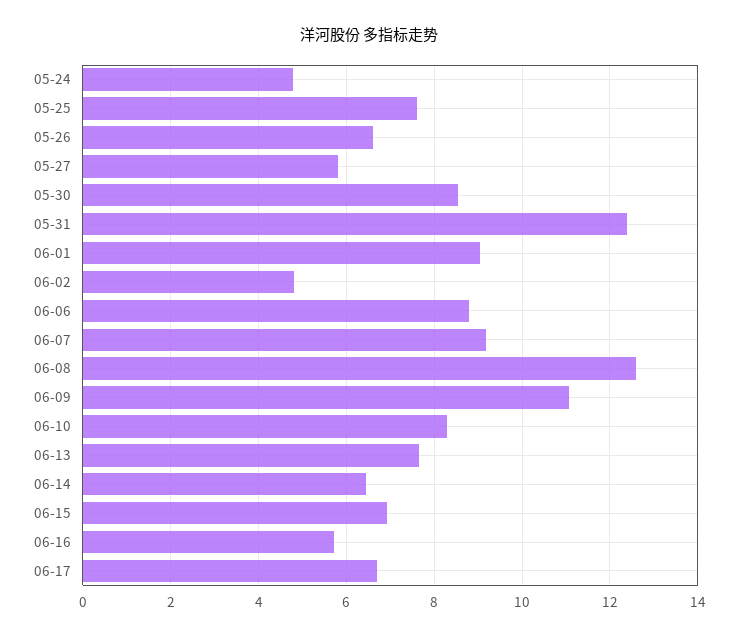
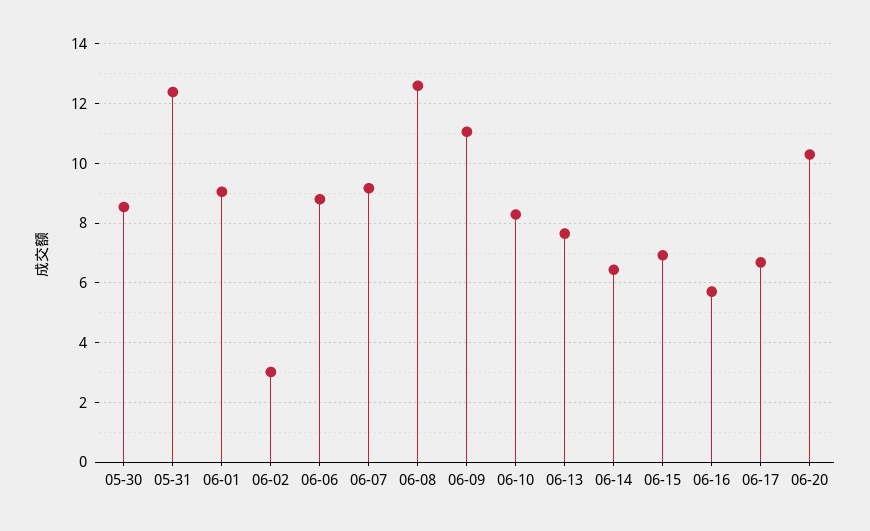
05-24: 4.8 -> none
05-25: 7.6 -> none
05-26: 6.6 -> none
05-27: 5.8 -> none
06-02: 4.8 -> 3
06-20: none -> 10.25

